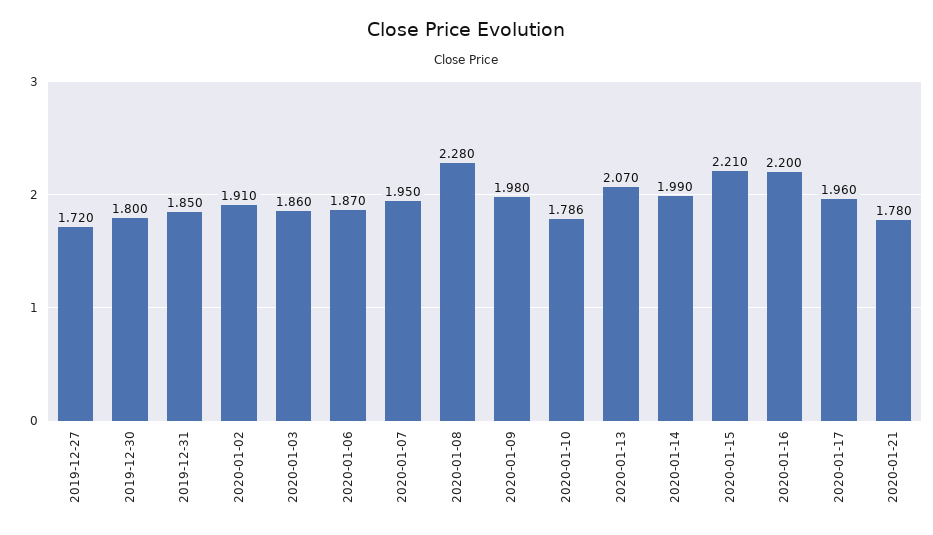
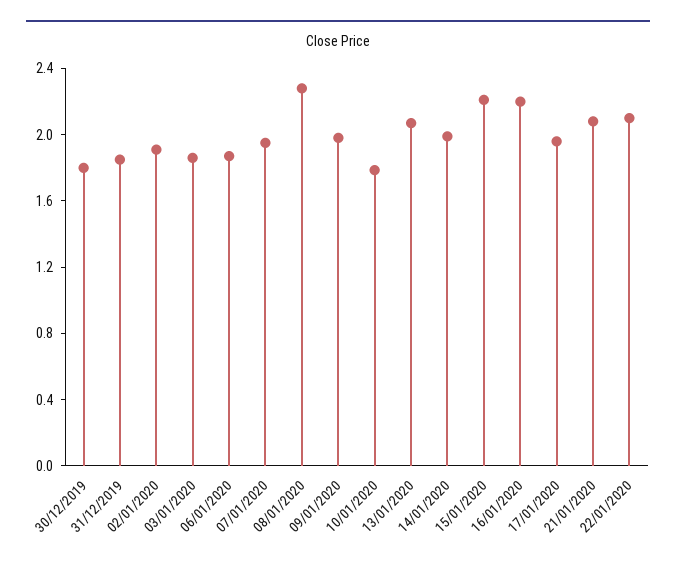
2019-12-27: 1.72 -> none
2020-01-21: 1.78 -> 2.1
22/01/2020: none -> 2.1

